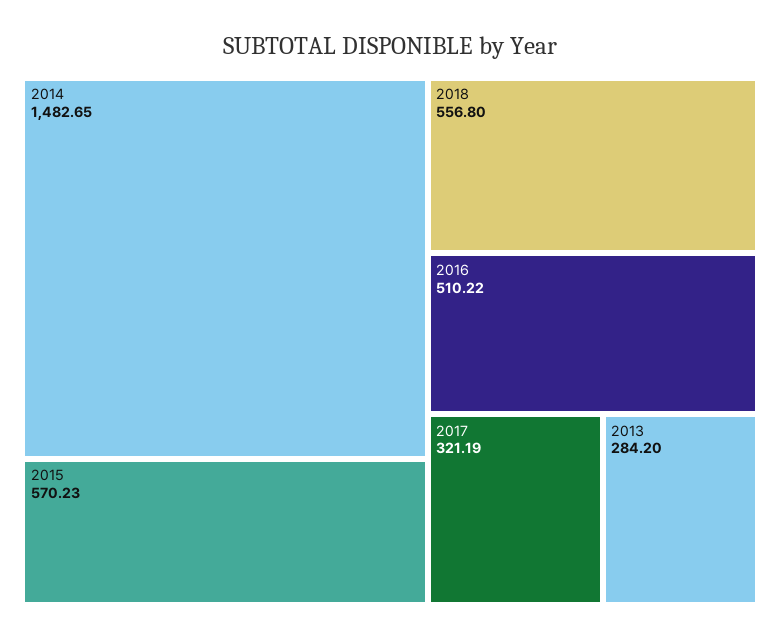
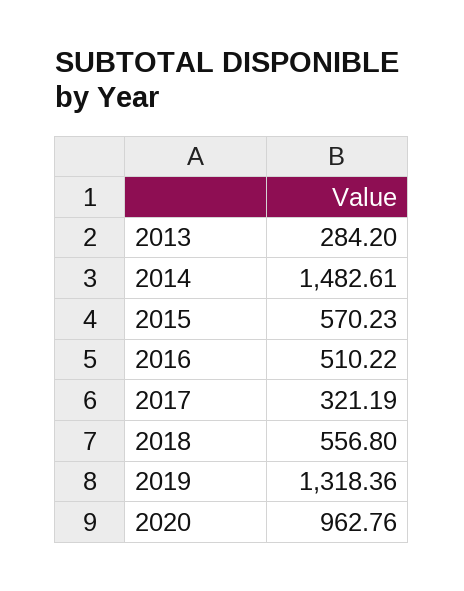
2014: 1482.65 -> 1482.61
2019: none -> 1318.36
2020: none -> 962.76

